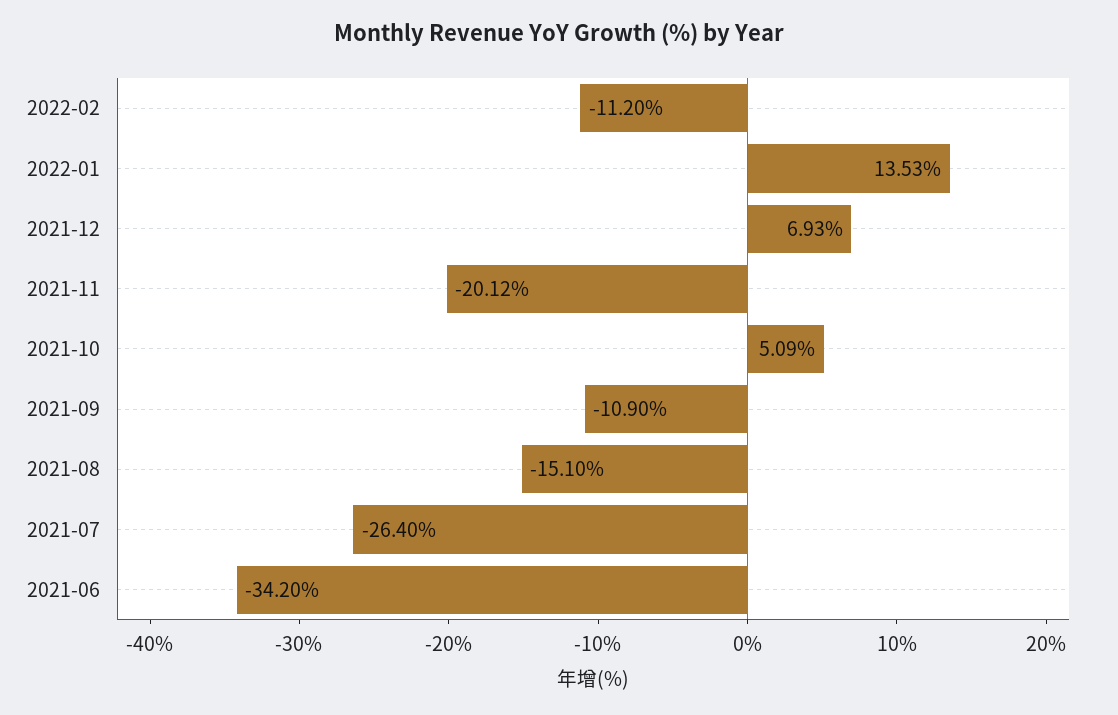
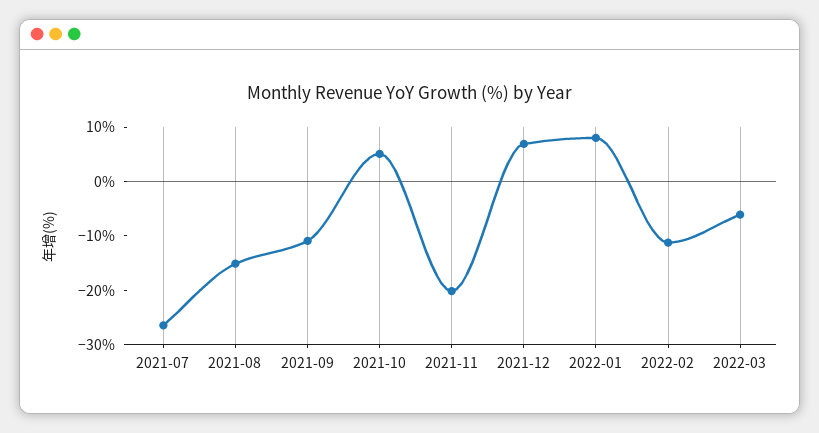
2022-01: 13.53 -> 8
2021-06: -34.2 -> none
2022-03: none -> -6

